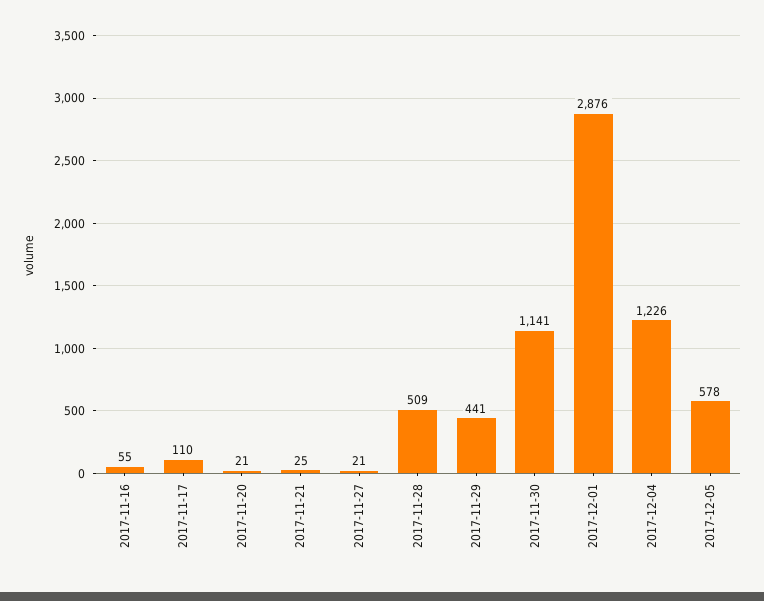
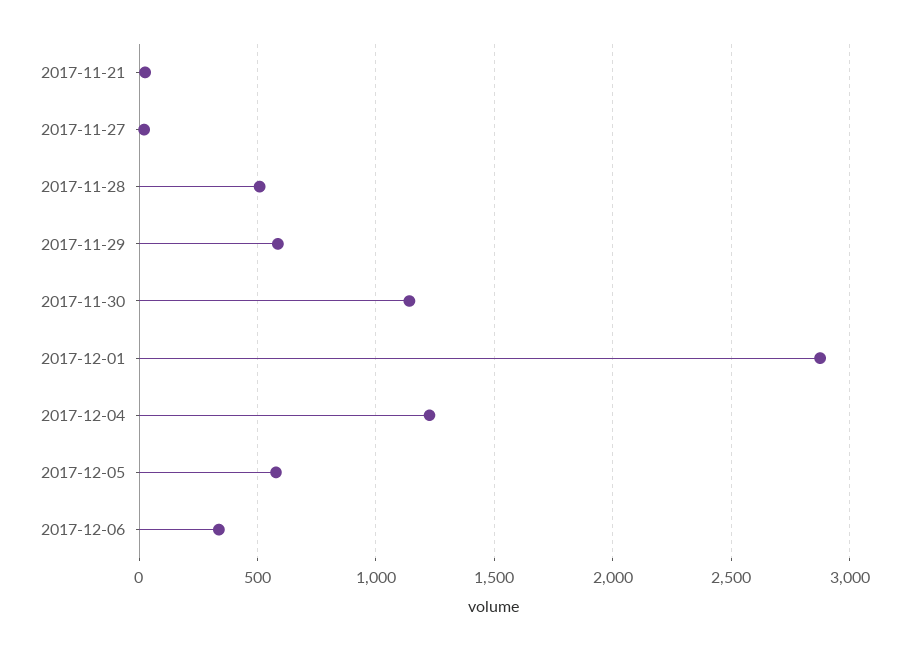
2017-11-16: 55 -> none
2017-11-17: 110 -> none
2017-11-20: 21 -> none
2017-11-29: 441 -> 600
2017-12-06: none -> 350

